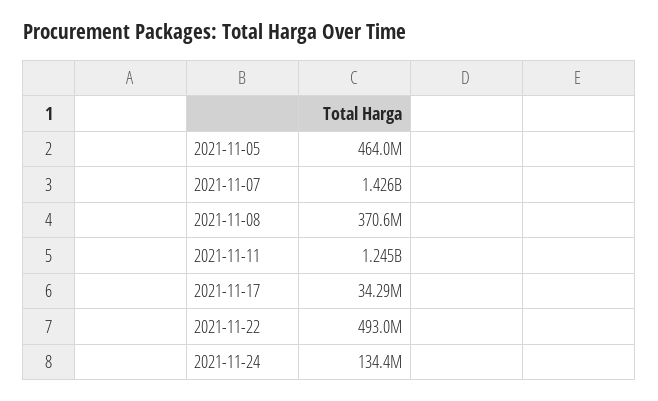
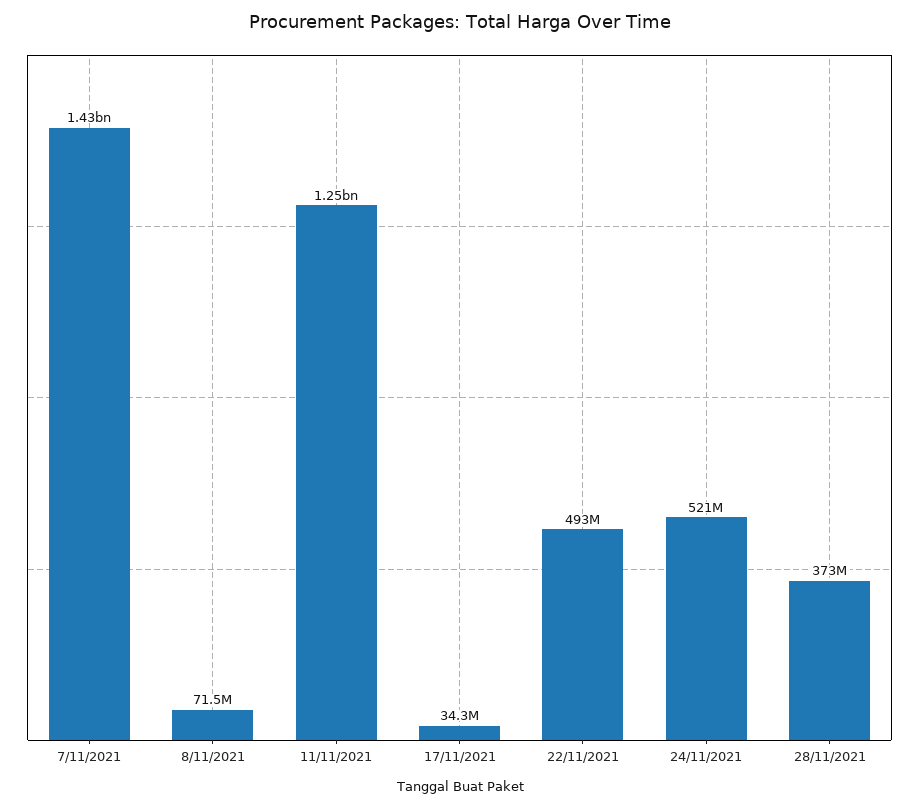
2021-11-05: 464000000 -> none
2021-11-08: 370600000 -> 71500000
2021-11-24: 134400000 -> 521000000
28/11/2021: none -> 373000000

